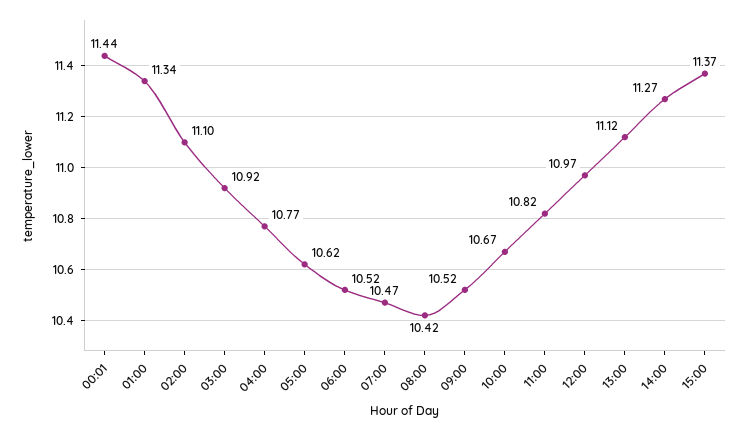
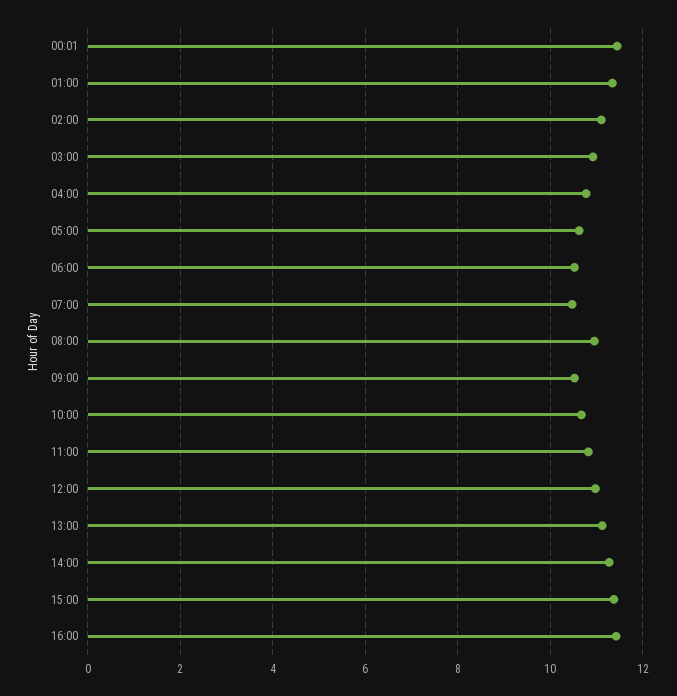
08:00: 10.42 -> 11
16:00: none -> 11.4

